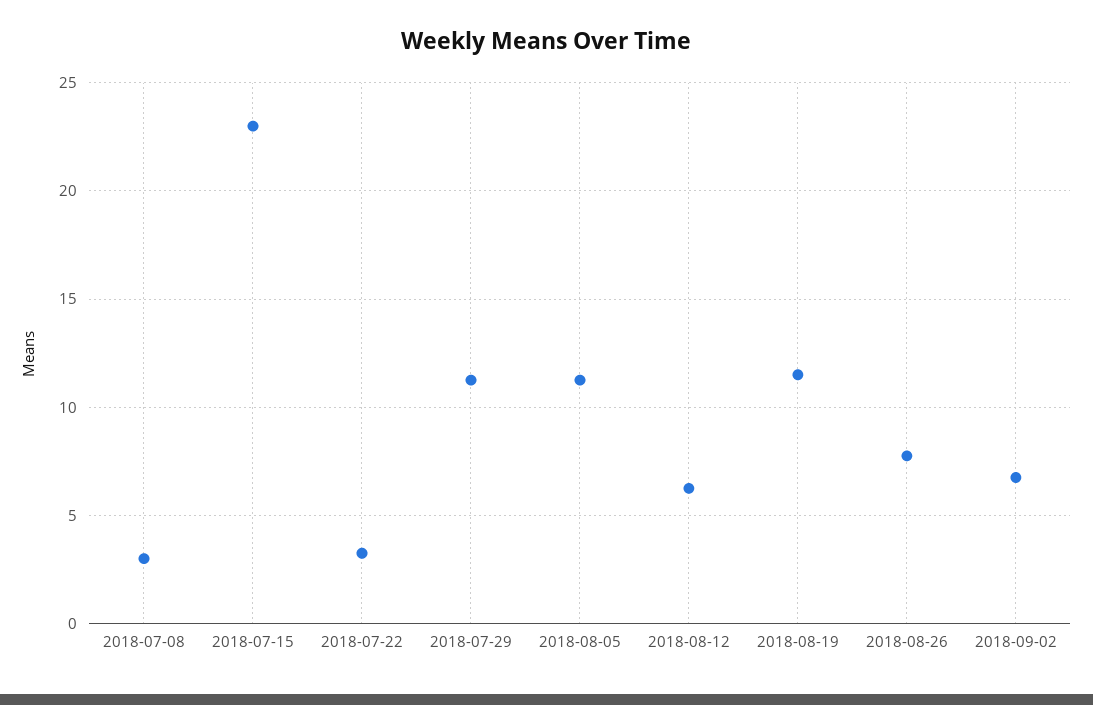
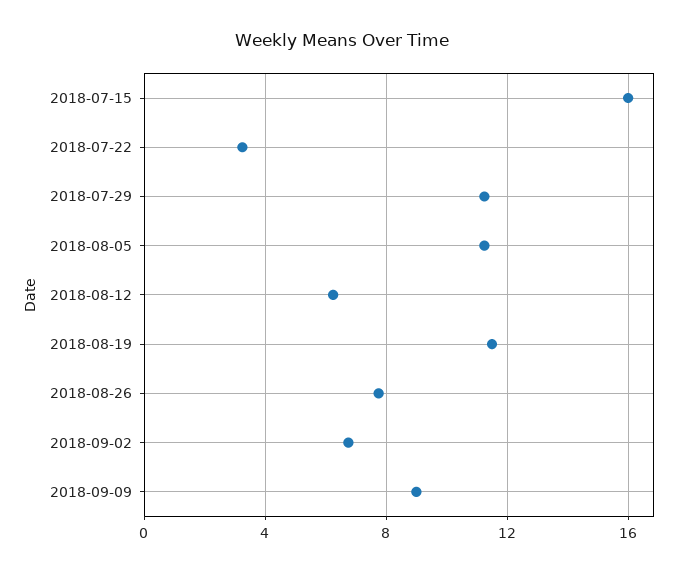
2018-07-08: 3 -> none
2018-07-15: 23 -> 16
2018-09-09: none -> 9

